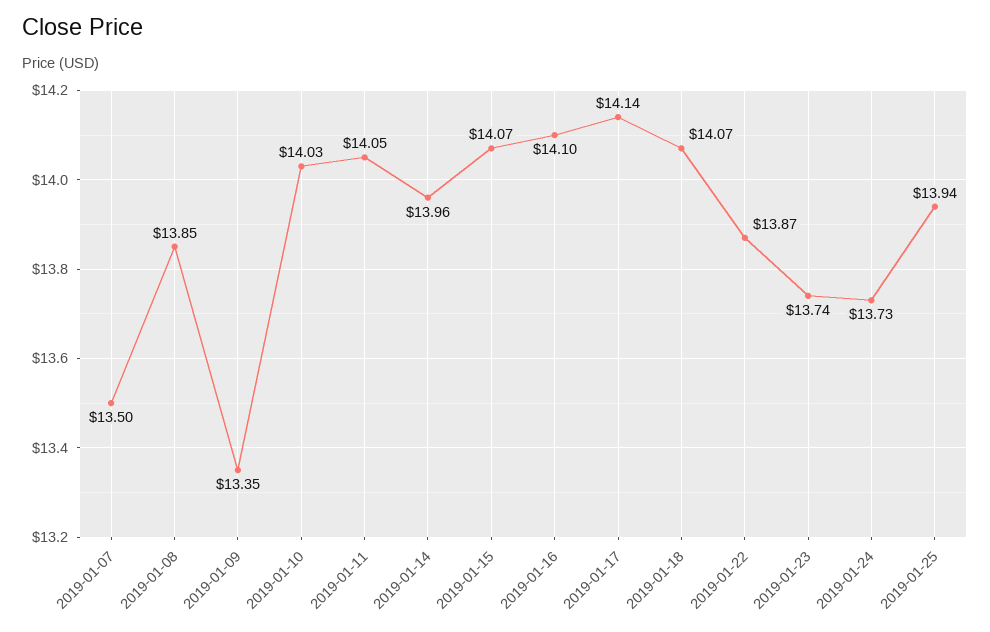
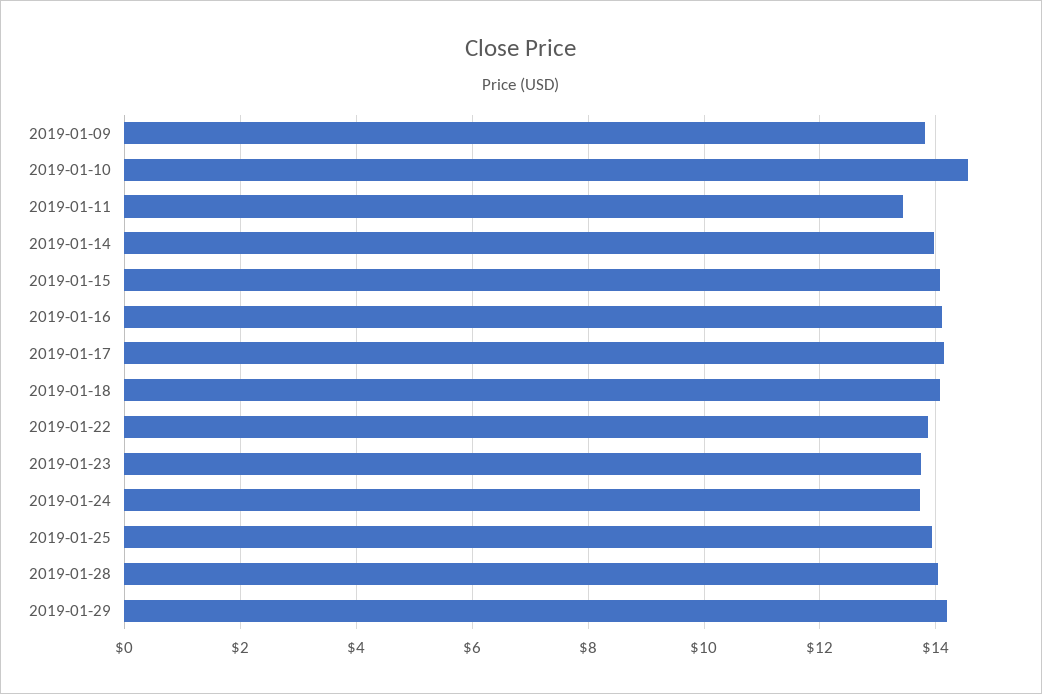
2019-01-07: 13.5 -> none
2019-01-08: 13.85 -> none
2019-01-09: 13.35 -> 13.8
2019-01-10: 14.03 -> 14.6
2019-01-11: 14.05 -> 13.4
2019-01-28: none -> 14
2019-01-29: none -> 14.2

